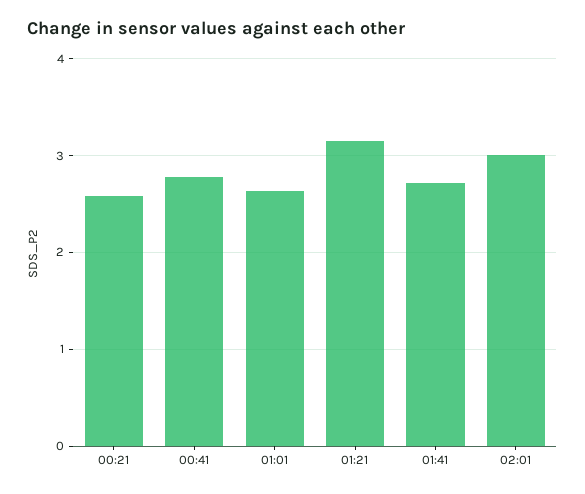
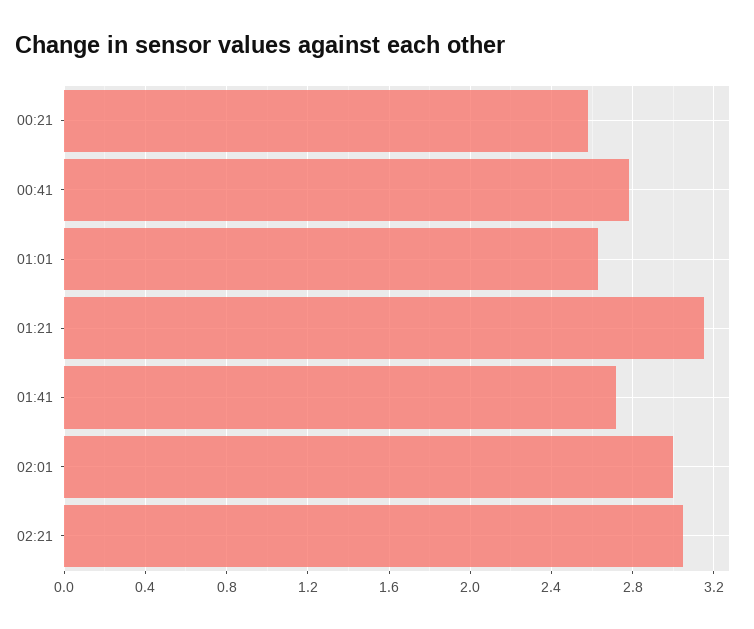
02:21: none -> 3.05

